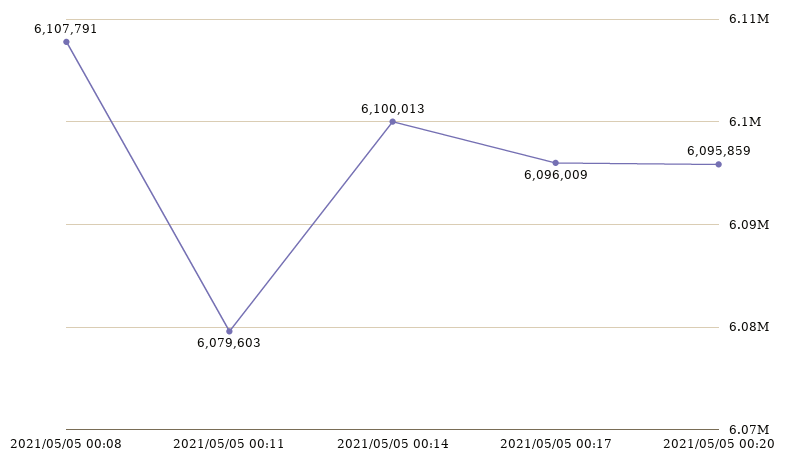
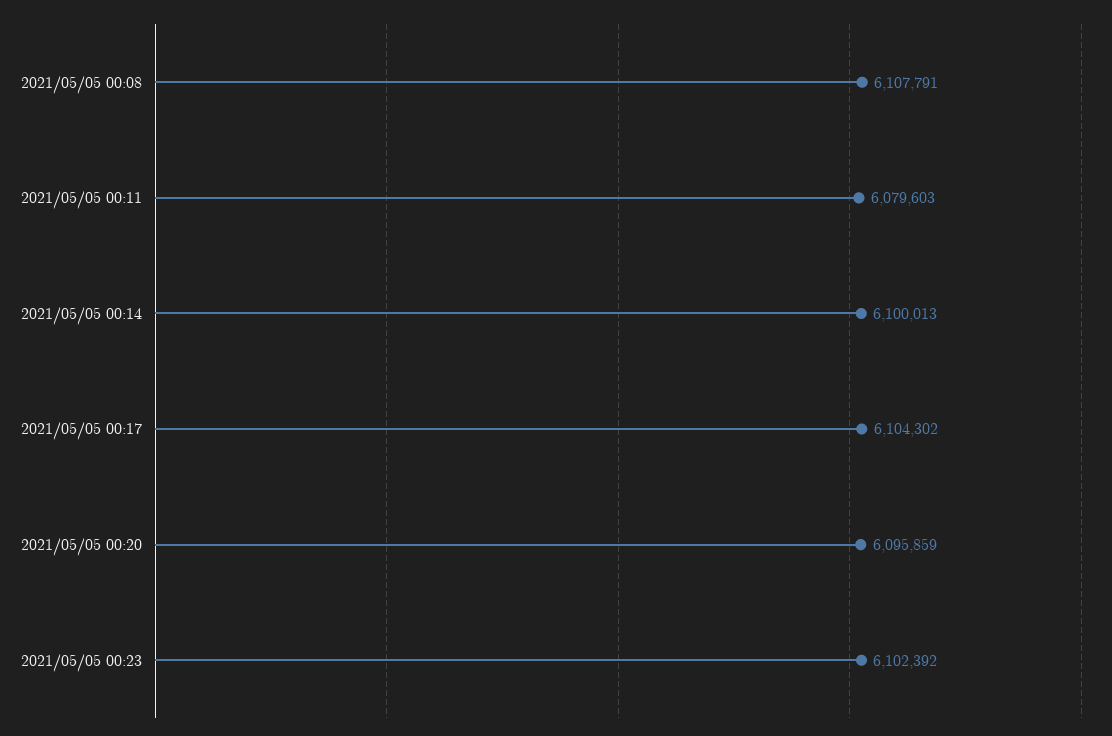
2021/05/05 00:17: 6096009 -> 6104302
2021/05/05 00:23: none -> 6102392

